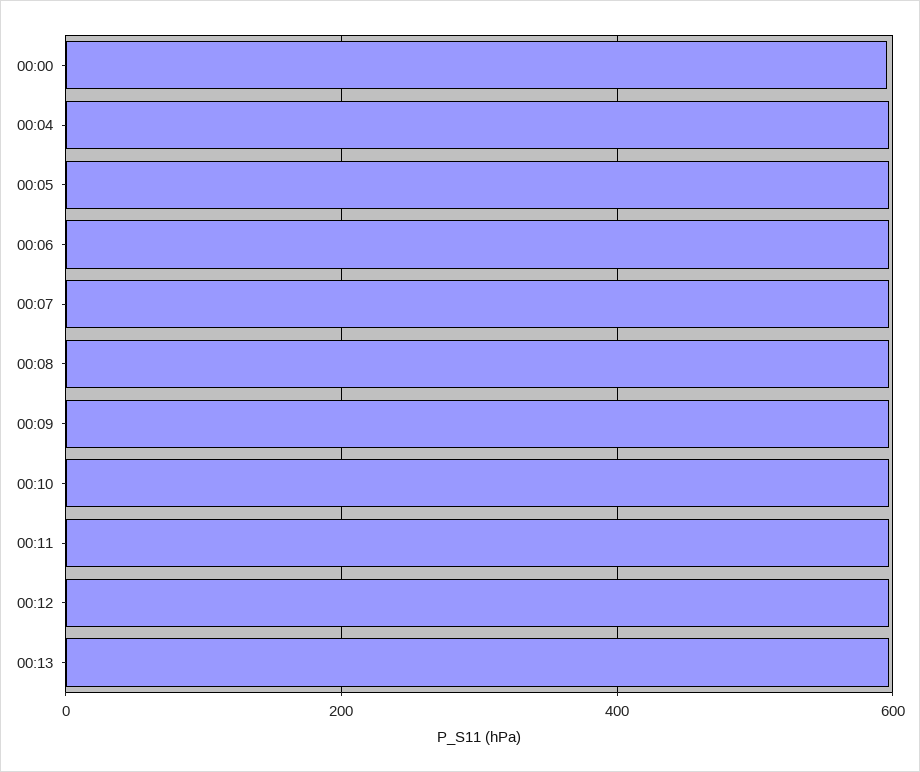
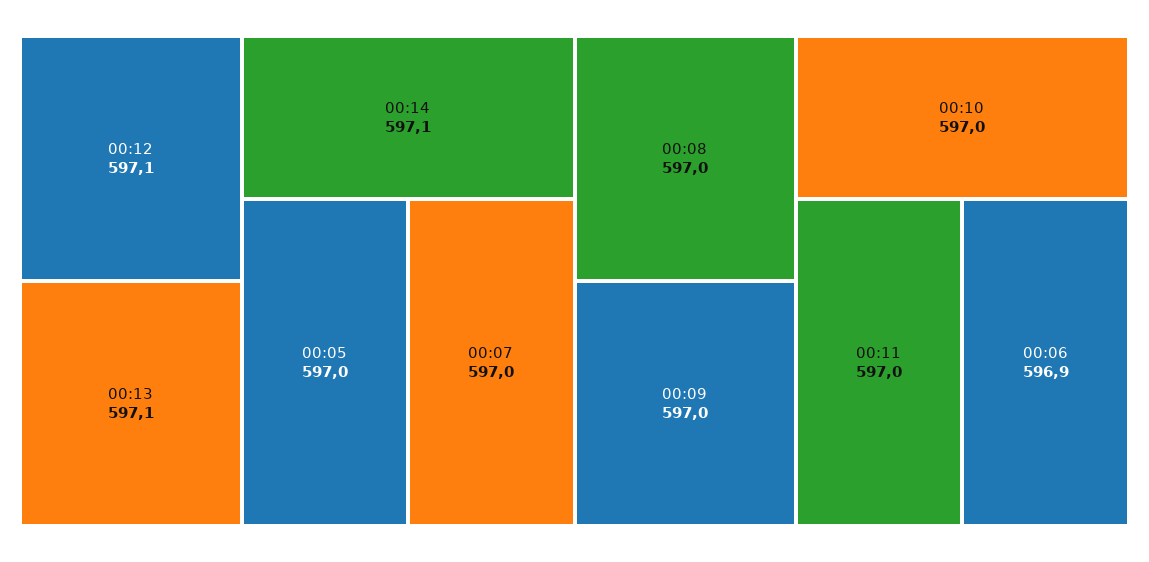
00:00: 600 -> none
00:04: 600 -> none
00:14: none -> 597.1

